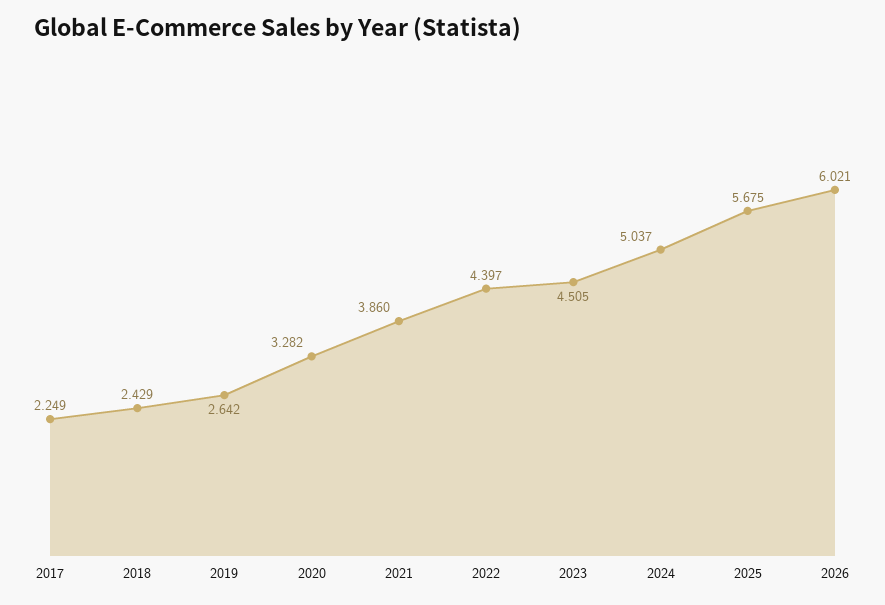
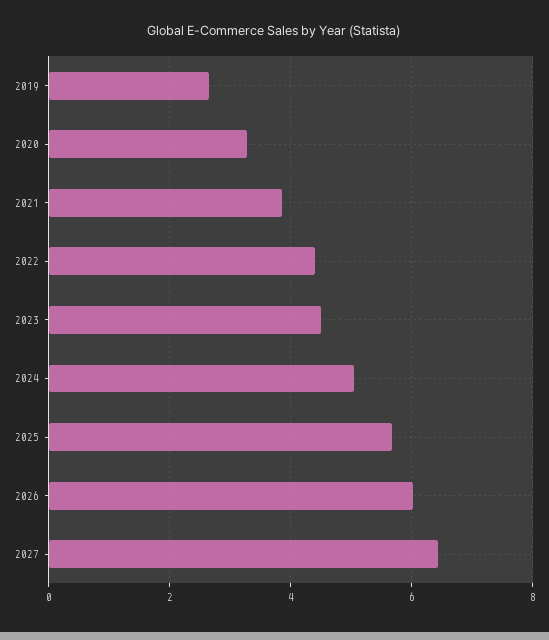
2017: 2.249 -> none
2018: 2.429 -> none
2027: none -> 6.4

